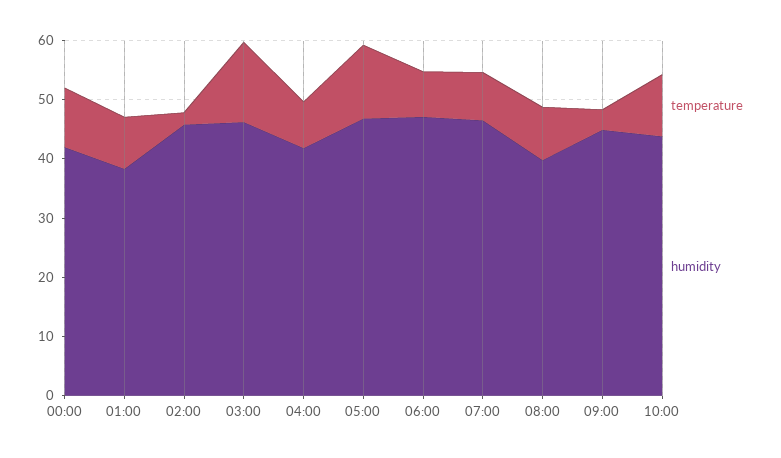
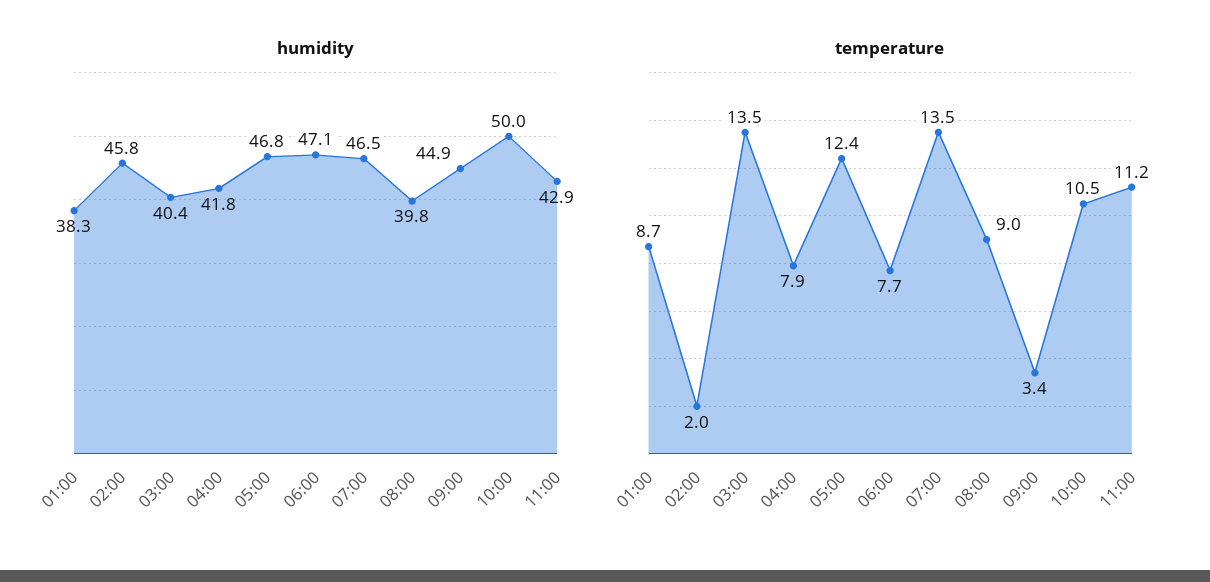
temperature, 00:00: 10 -> none
humidity, 00:00: 42 -> none
humidity, 03:00: 46 -> 40.4
temperature, 07:00: 8 -> 13.5
humidity, 10:00: 44 -> 50
humidity, 11:00: none -> 42.9
temperature, 11:00: none -> 11.2

